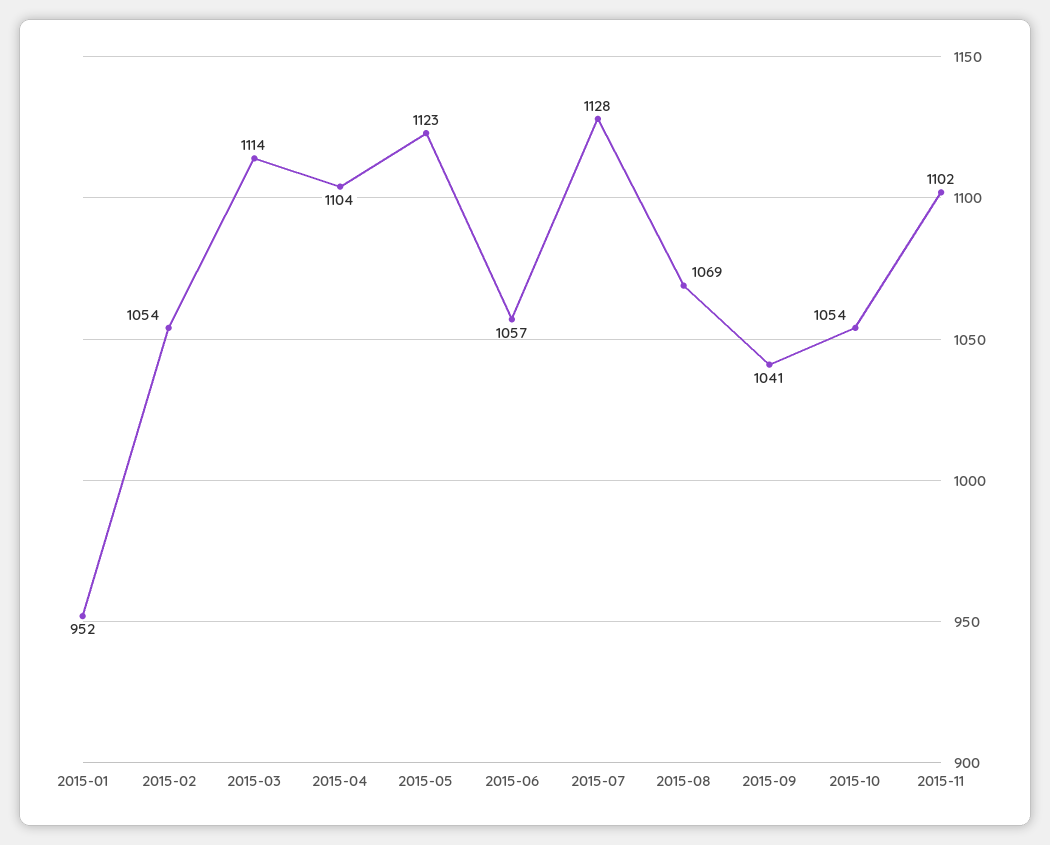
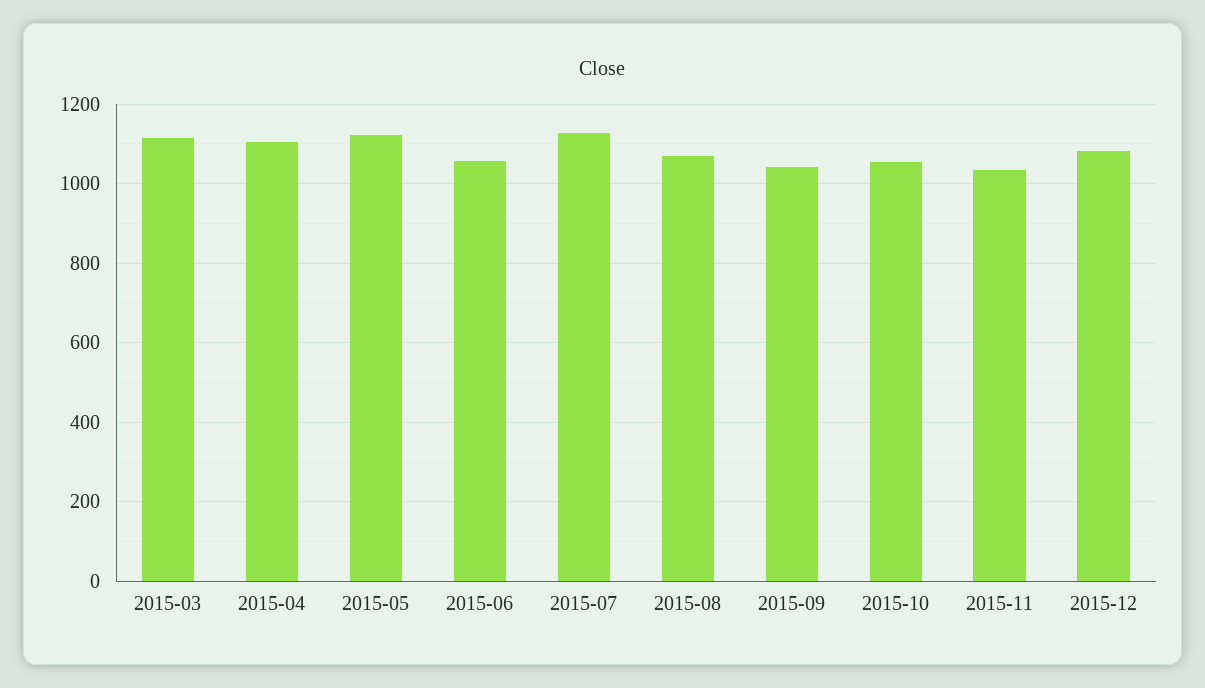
2015-01: 952 -> none
2015-02: 1054 -> none
2015-11: 1102 -> 1040
2015-12: none -> 1080

